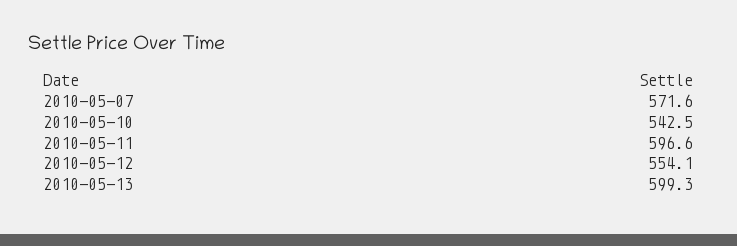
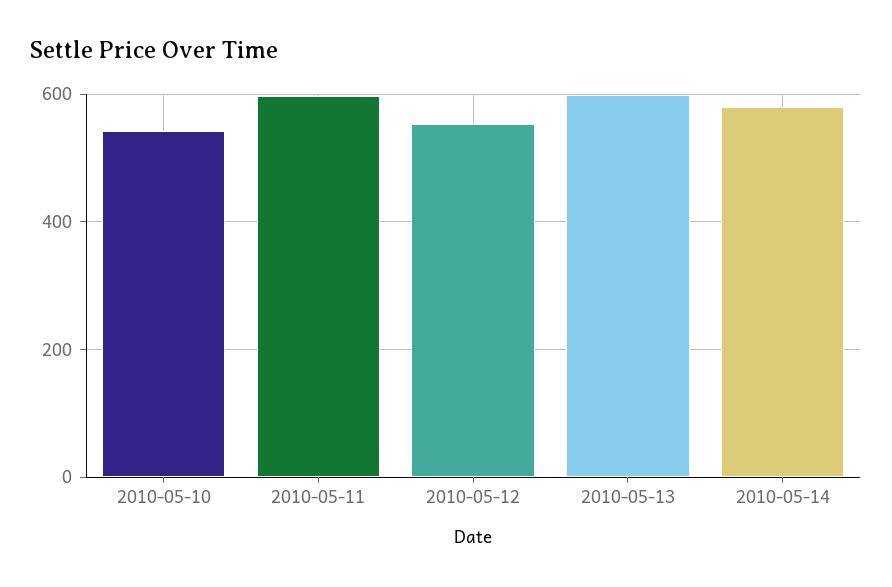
2010-05-07: 571.6 -> none
2010-05-14: none -> 580

